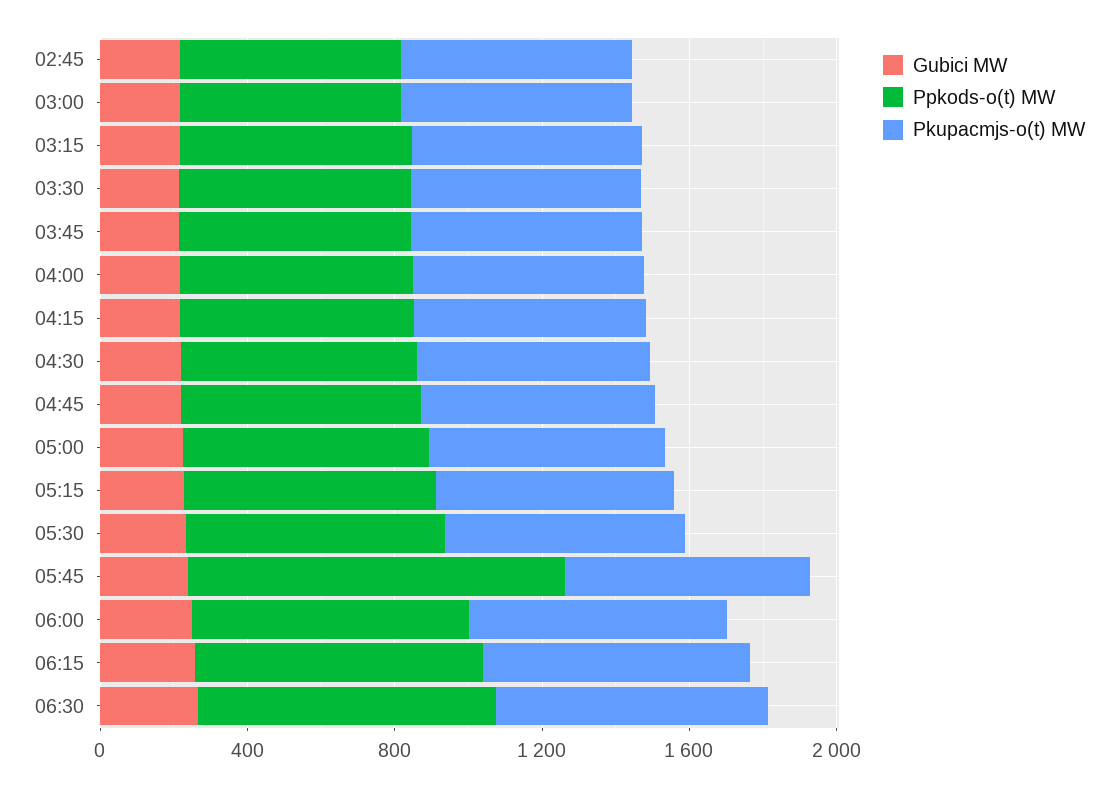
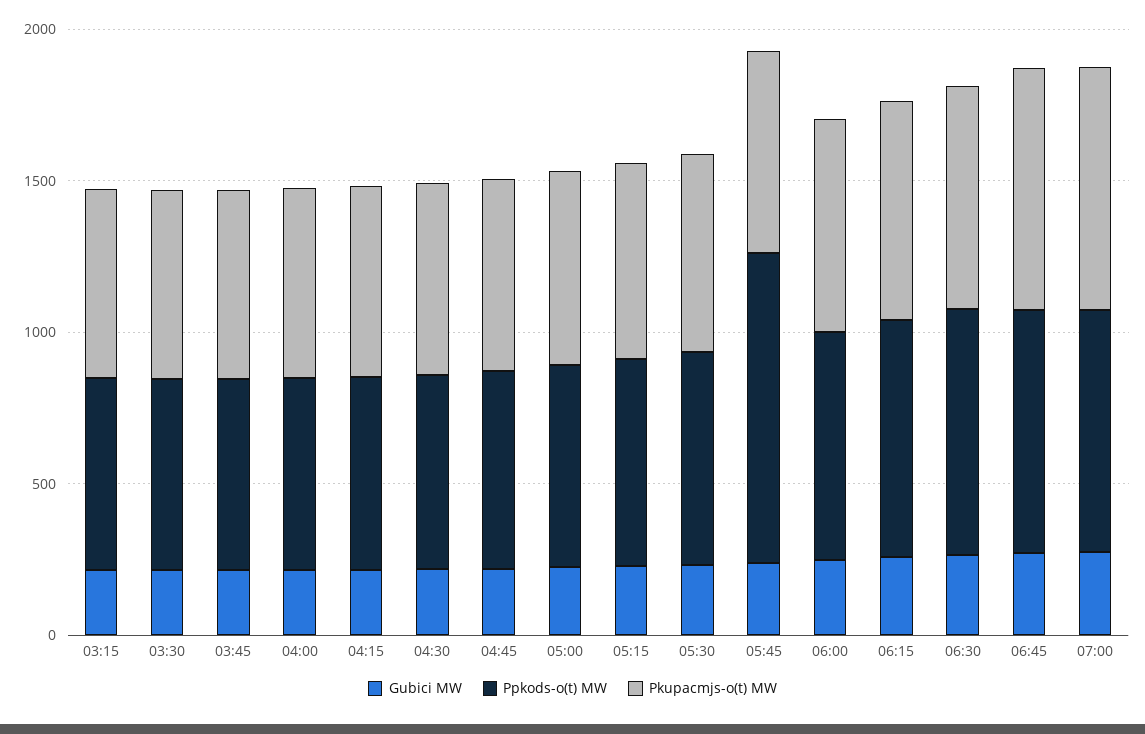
Gubici MW, 02:45: 200 -> none
Ppkods-o(t) MW, 02:45: 600 -> none
Pkupacmjs-o(t) MW, 02:45: 600 -> none
Gubici MW, 03:00: 200 -> none
Ppkods-o(t) MW, 03:00: 600 -> none
Pkupacmjs-o(t) MW, 03:00: 600 -> none
Gubici MW, 06:45: none -> 300
Ppkods-o(t) MW, 06:45: none -> 800
Pkupacmjs-o(t) MW, 06:45: none -> 800
Gubici MW, 07:00: none -> 300
Ppkods-o(t) MW, 07:00: none -> 800
Pkupacmjs-o(t) MW, 07:00: none -> 800

